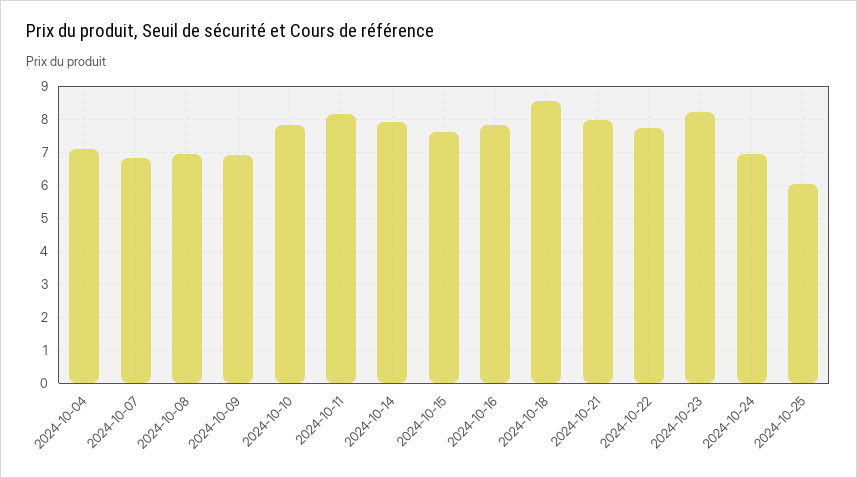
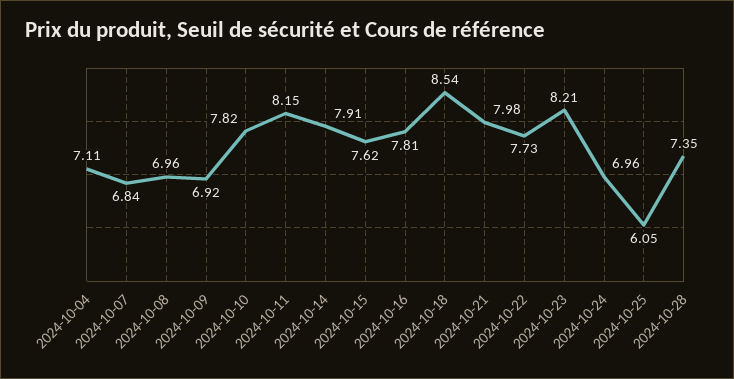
2024-10-28: none -> 7.35

